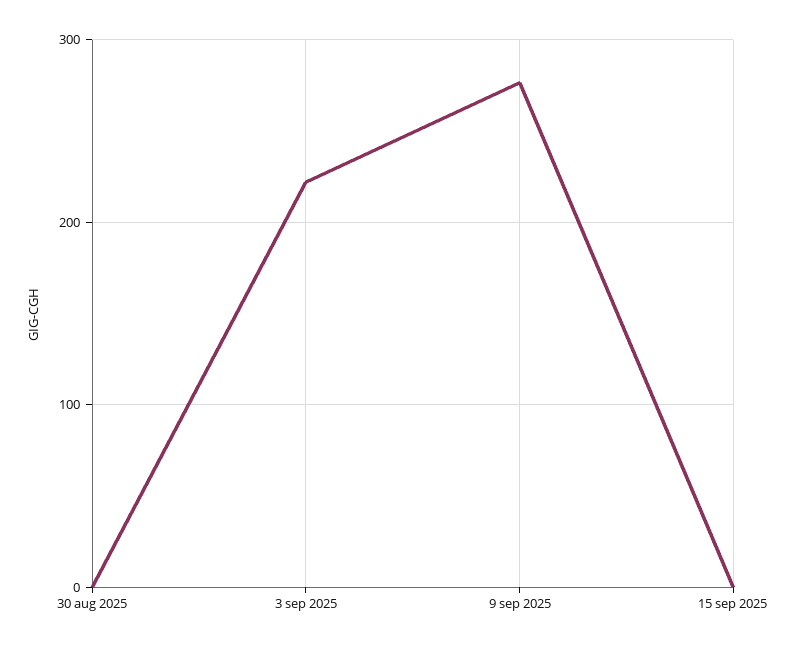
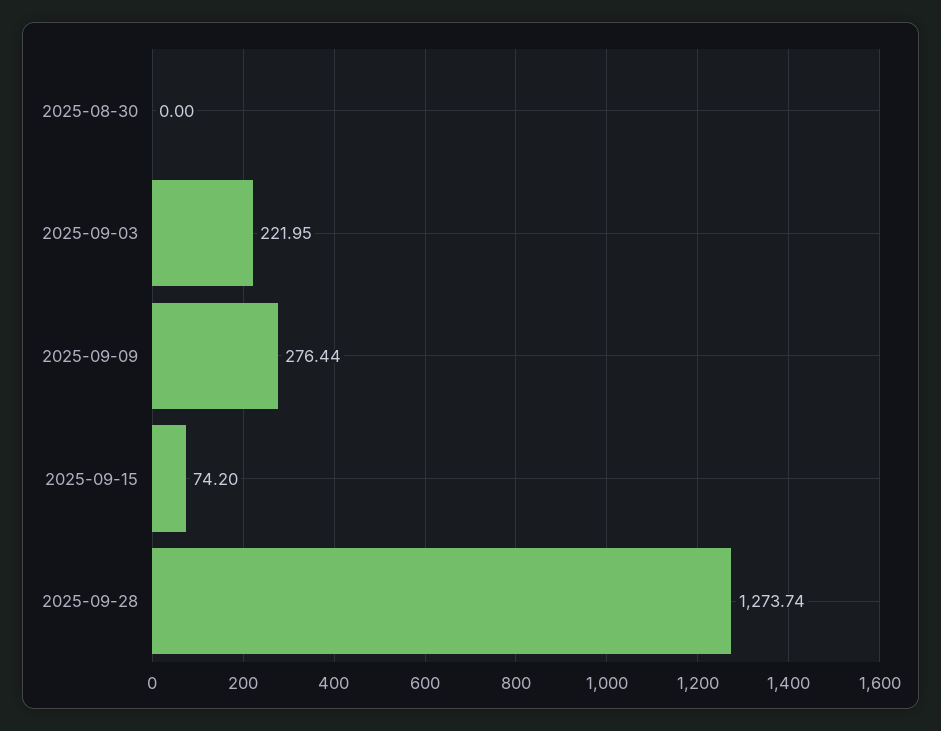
15 sep 2025: 0 -> 74.2
2025-09-28: none -> 1273.74

